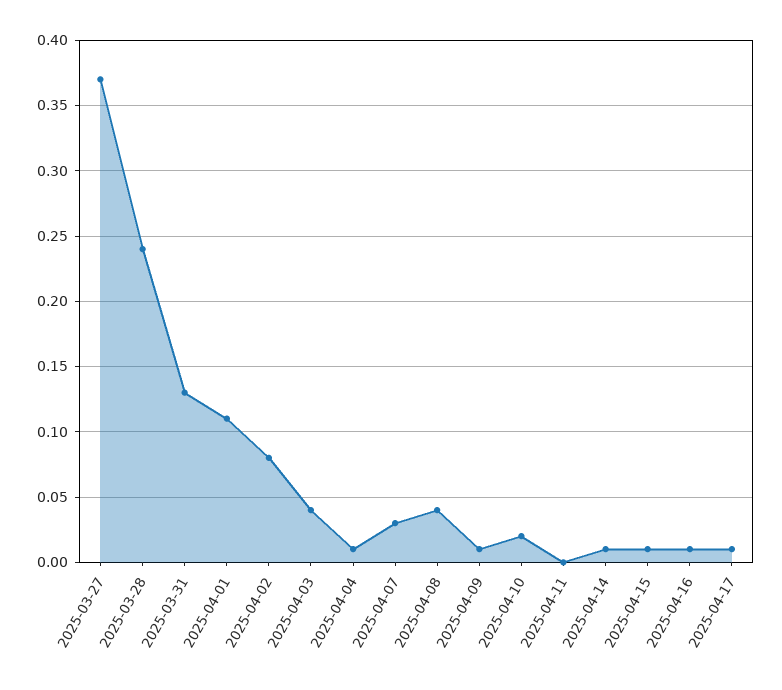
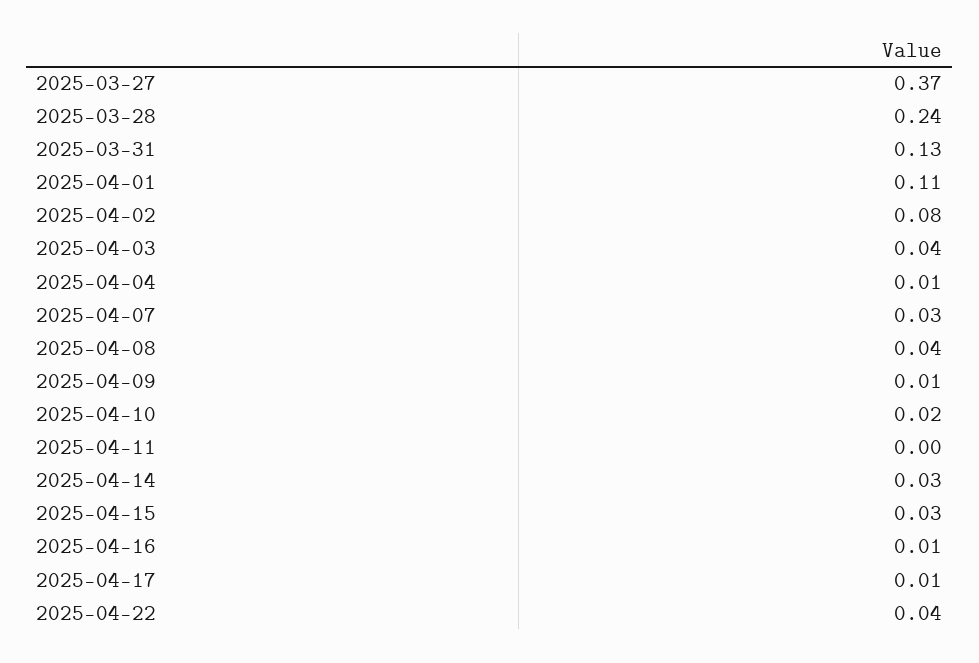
2025-04-14: 0.01 -> 0.03
2025-04-15: 0.01 -> 0.03
2025-04-22: none -> 0.04

